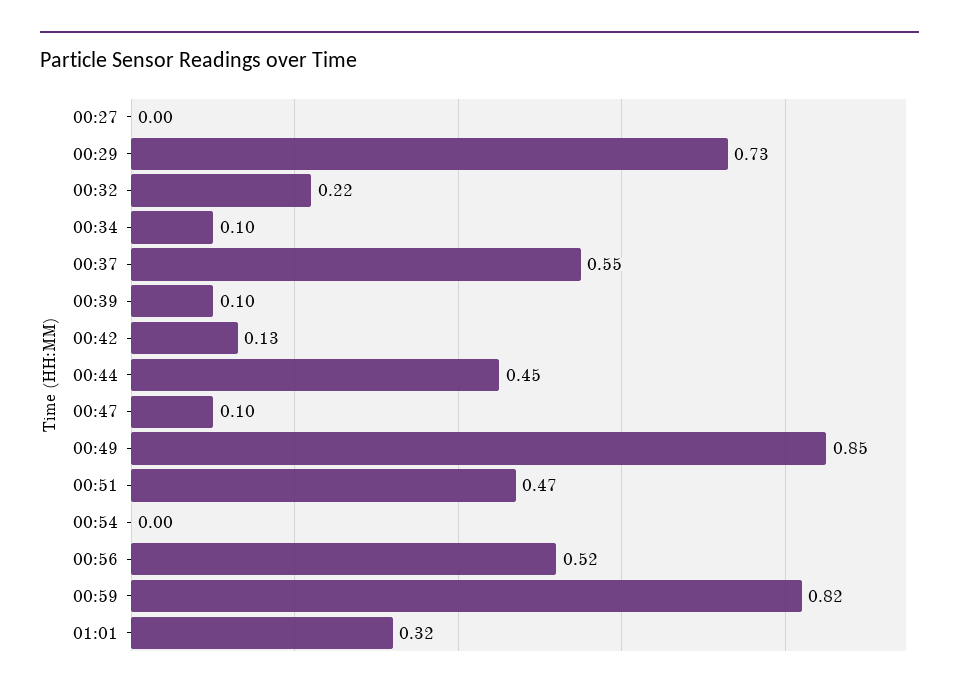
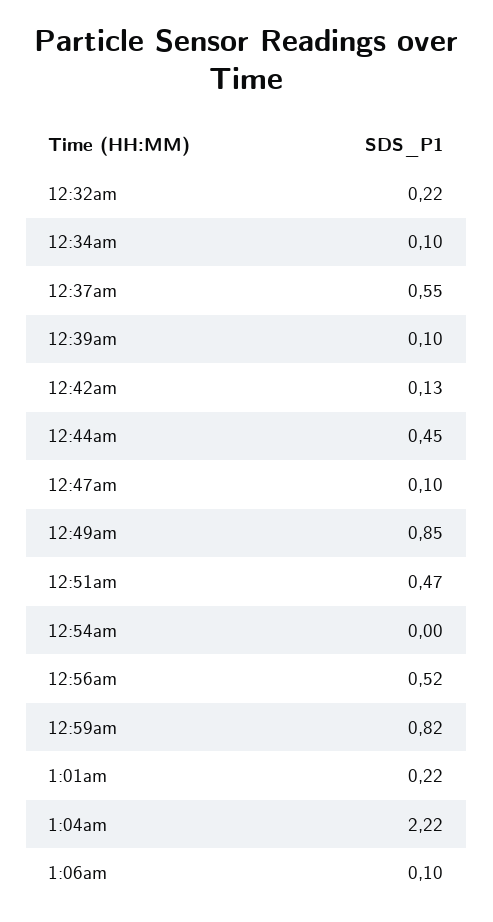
00:27: 0 -> none
00:29: 0.73 -> none
01:01: 0.32 -> 0.22
1:04am: none -> 2.22
1:06am: none -> 0.1

